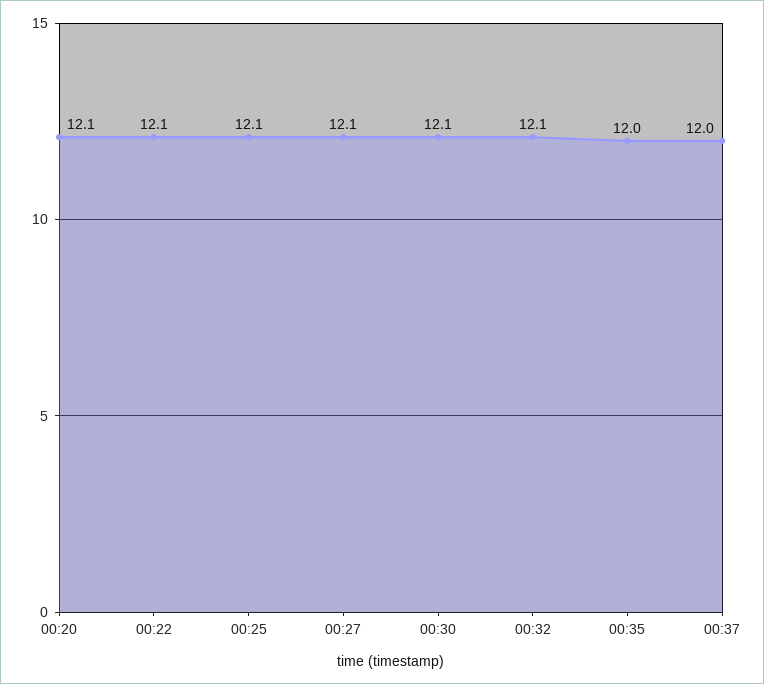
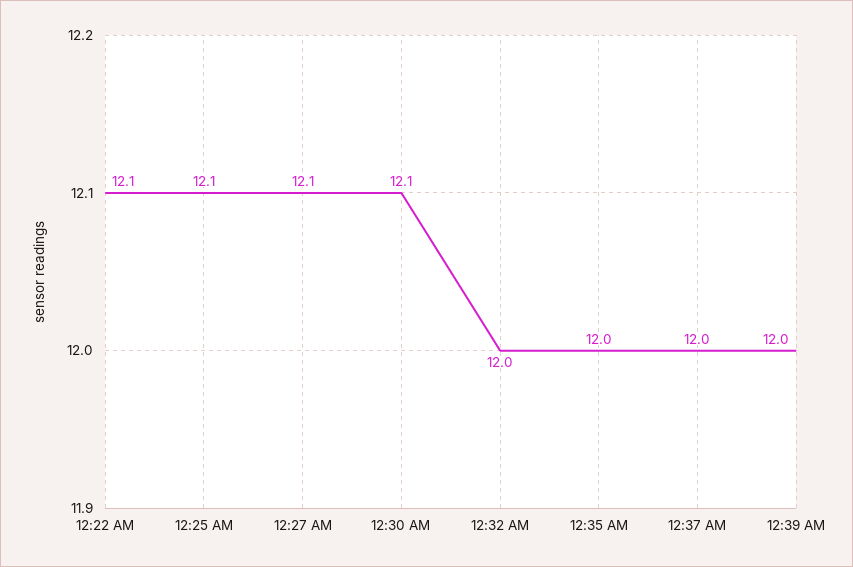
00:20: 12.1 -> none
00:32: 12.1 -> 12
12:39 AM: none -> 12

